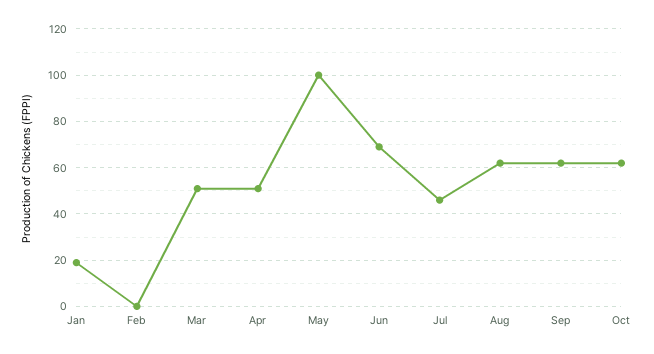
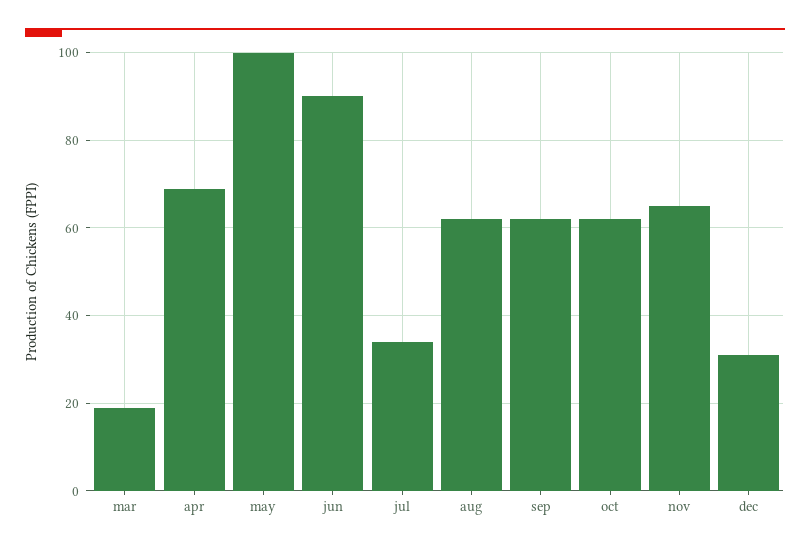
Jan: 20 -> none
Feb: 0 -> none
Mar: 50 -> 20
Apr: 50 -> 70
Jun: 70 -> 90
Jul: 45 -> 35
nov: none -> 65
dec: none -> 30

